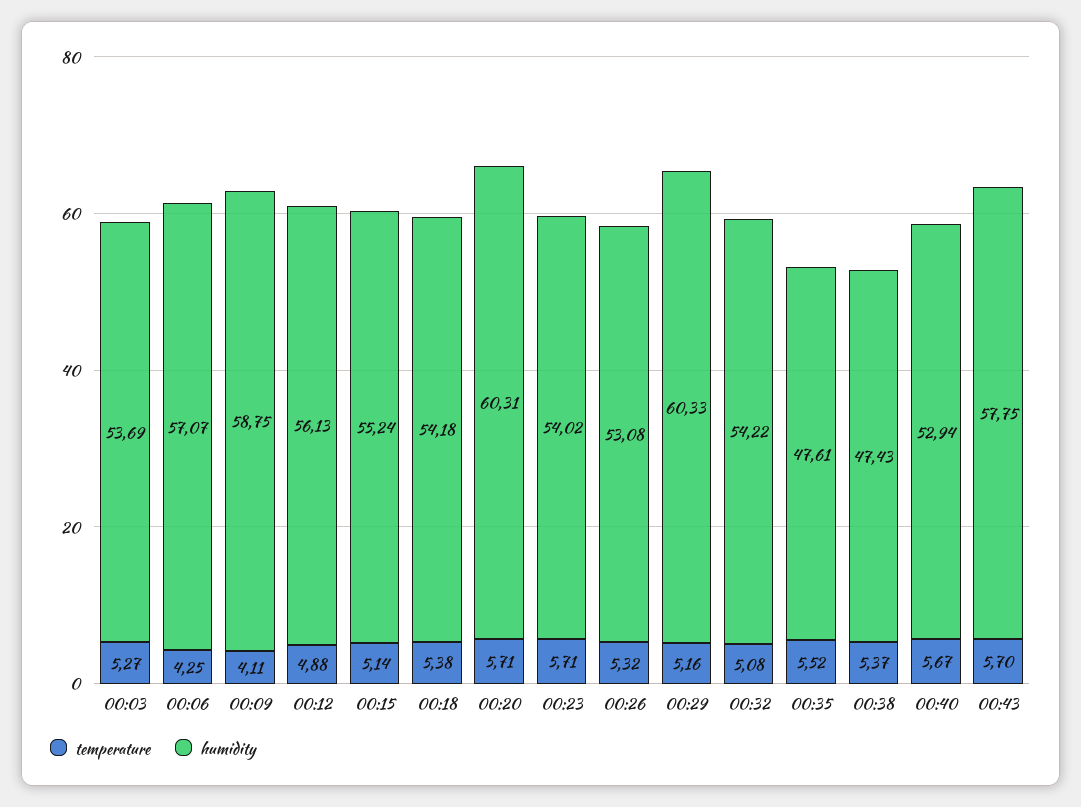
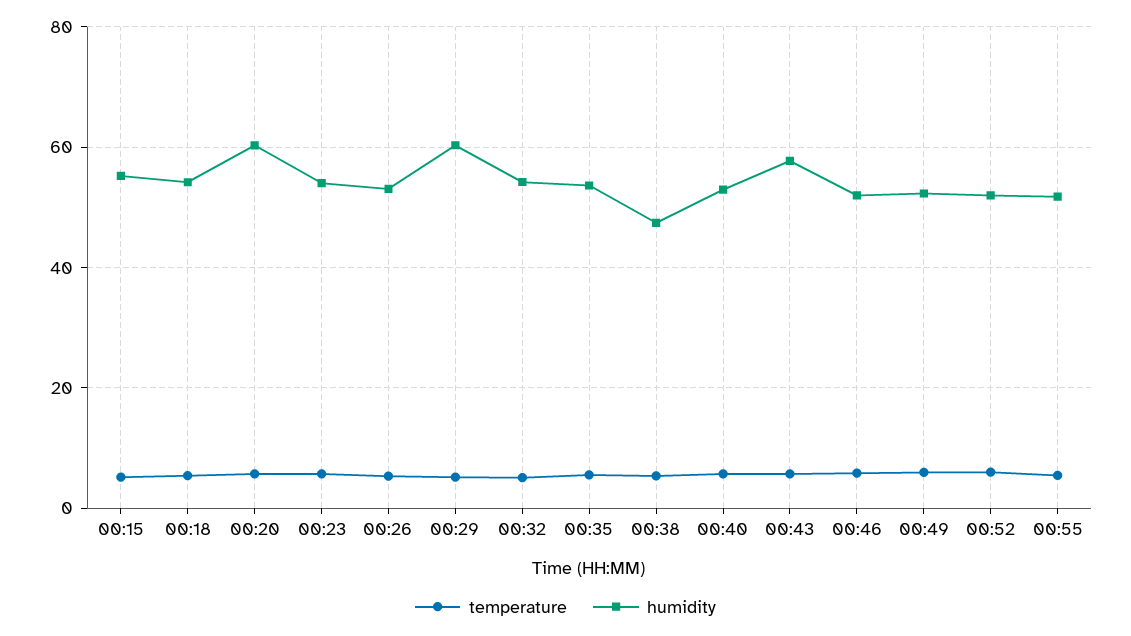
temperature, 00:03: 5.27 -> none
humidity, 00:03: 53.69 -> none
temperature, 00:06: 4.25 -> none
humidity, 00:06: 57.07 -> none
temperature, 00:09: 4.11 -> none
humidity, 00:09: 58.75 -> none
temperature, 00:12: 4.88 -> none
humidity, 00:12: 56.13 -> none
humidity, 00:35: 47.61 -> 54
temperature, 00:46: none -> 6
humidity, 00:46: none -> 52
temperature, 00:49: none -> 6
humidity, 00:49: none -> 52
temperature, 00:52: none -> 6
humidity, 00:52: none -> 52
temperature, 00:55: none -> 6
humidity, 00:55: none -> 52

